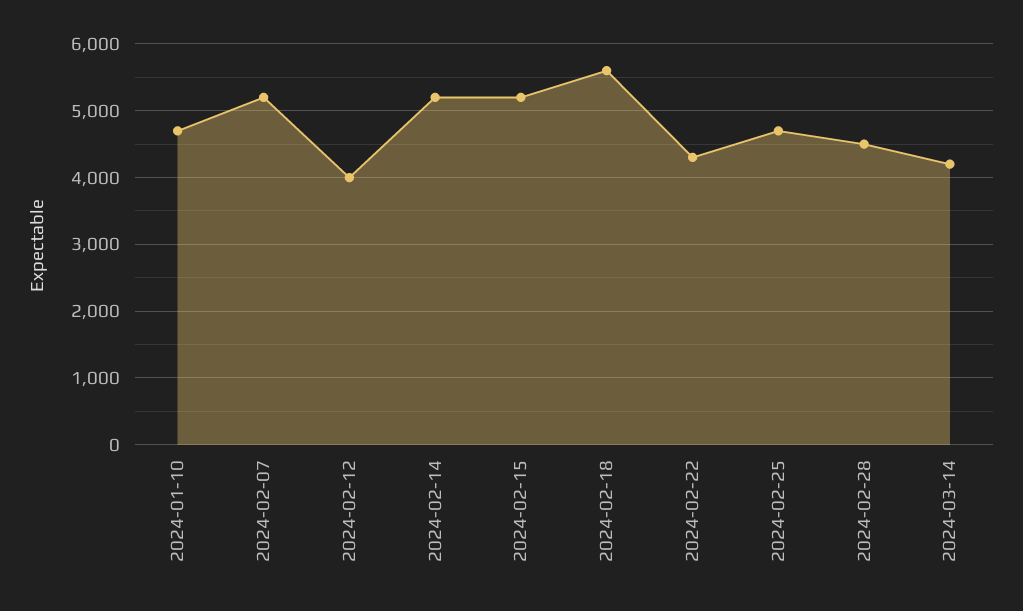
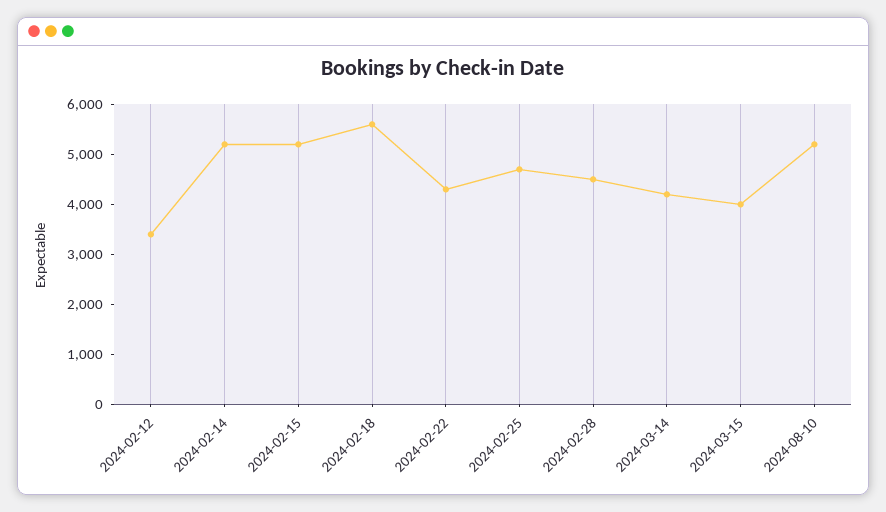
2024-01-10: 4700 -> none
2024-02-07: 5200 -> none
2024-02-12: 4000 -> 3400
2024-03-15: none -> 4000
2024-08-10: none -> 5200

